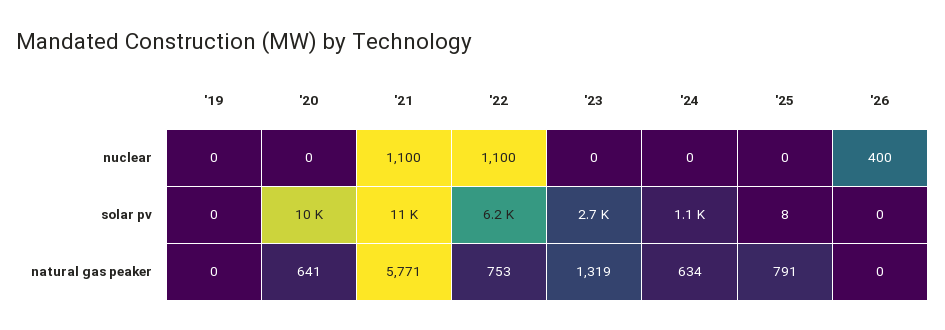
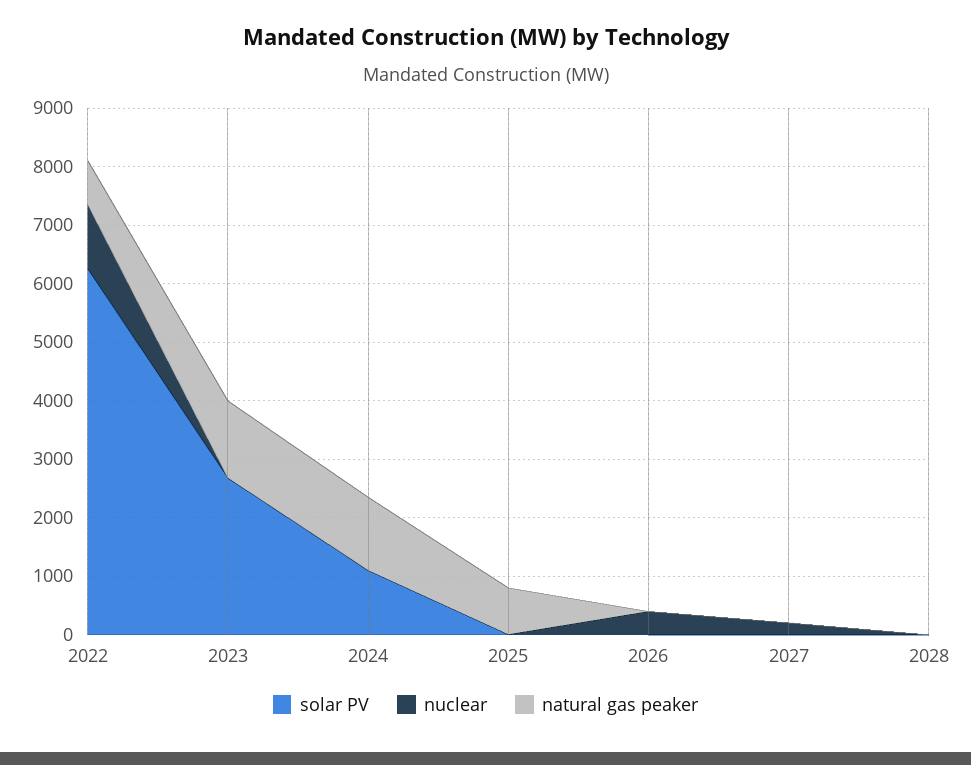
nuclear, '19: 0 -> none
nuclear, '20: 0 -> none
nuclear, '21: 1100 -> none
solar pv, '19: 0 -> none
solar pv, '20: 10000 -> none
solar pv, '21: 11000 -> none
natural gas peaker, '19: 0 -> none
natural gas peaker, '20: 641 -> none
natural gas peaker, '21: 5771 -> none
natural gas peaker, '24: 634 -> 1200
solar pv, 2027: none -> 0
nuclear, 2027: none -> 200
natural gas peaker, 2027: none -> 0
solar pv, 2028: none -> 0
nuclear, 2028: none -> 0
natural gas peaker, 2028: none -> 0

